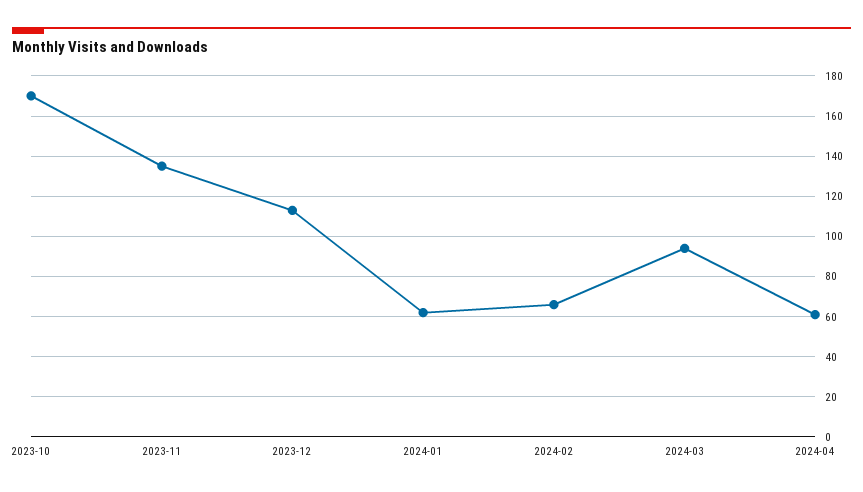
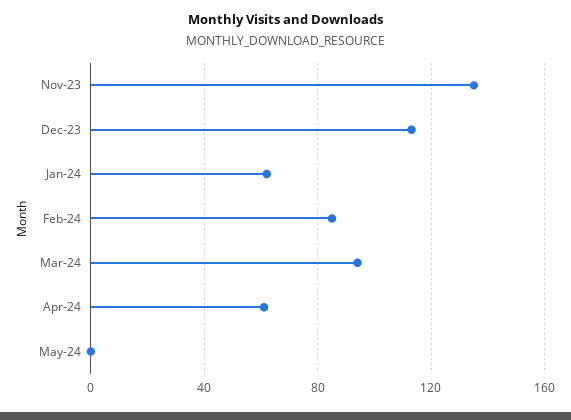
2023-10: 170 -> none
2024-02: 65 -> 85
May-24: none -> 0

